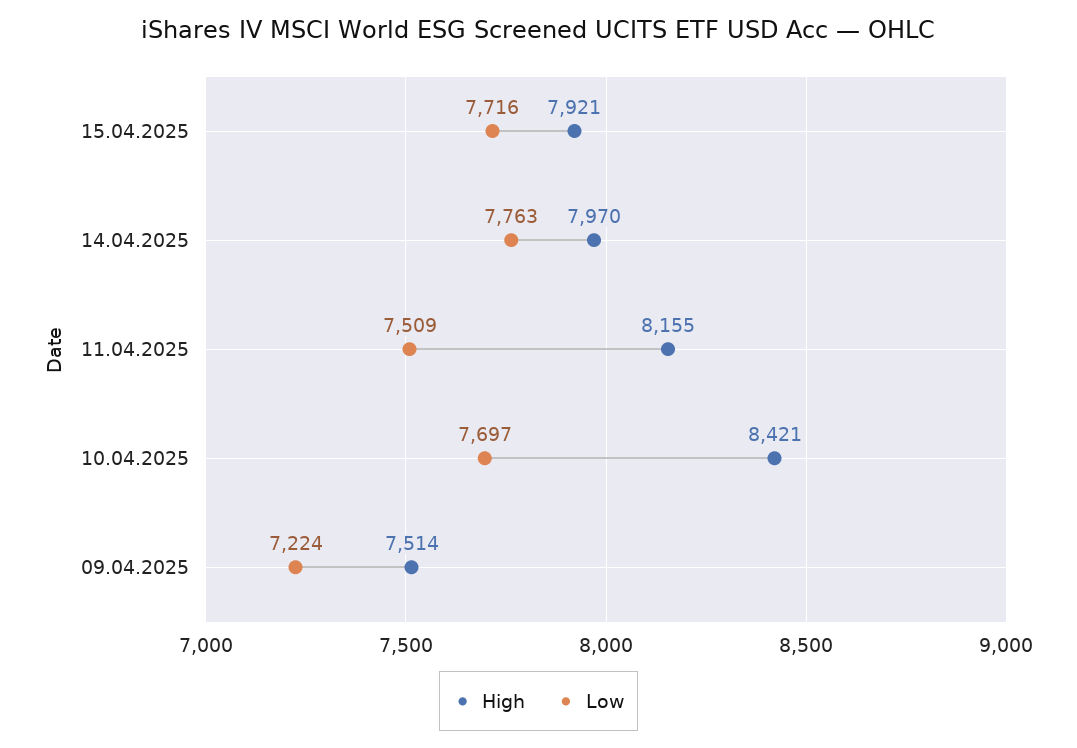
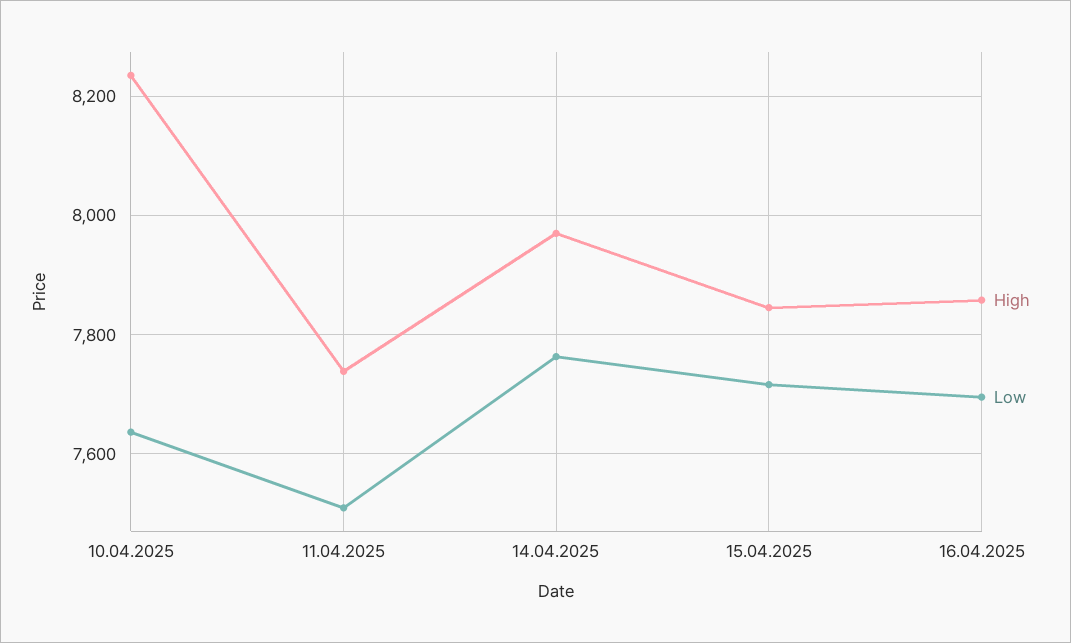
High, 15.04.2025: 7921 -> 7840
High, 11.04.2025: 8155 -> 7740
High, 10.04.2025: 8421 -> 8240
Low, 10.04.2025: 7697 -> 7640
High, 09.04.2025: 7514 -> none
Low, 09.04.2025: 7224 -> none
High, 16.04.2025: none -> 7860
Low, 16.04.2025: none -> 7700

